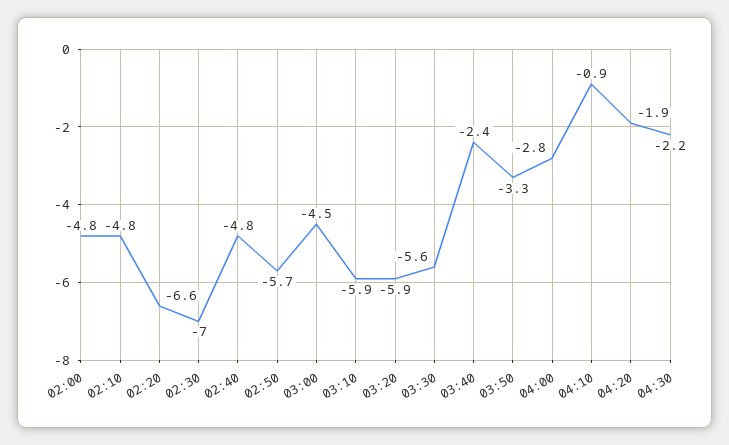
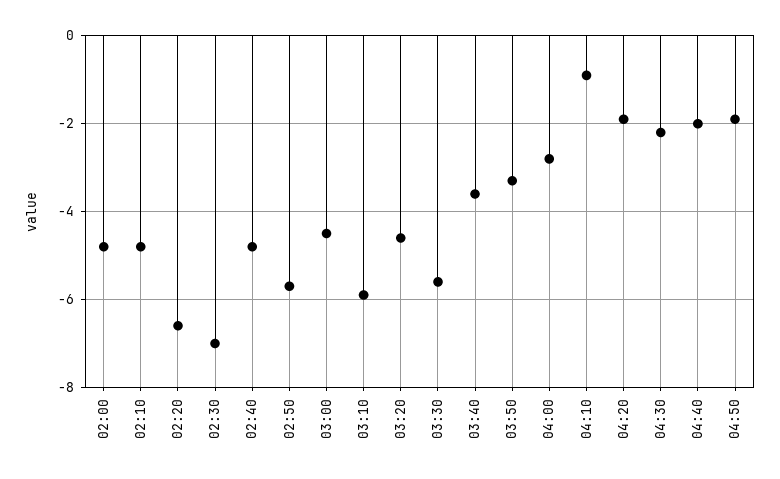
03:20: -5.9 -> -4.5
03:40: -2.4 -> -3.5
04:40: none -> -2
04:50: none -> -2

